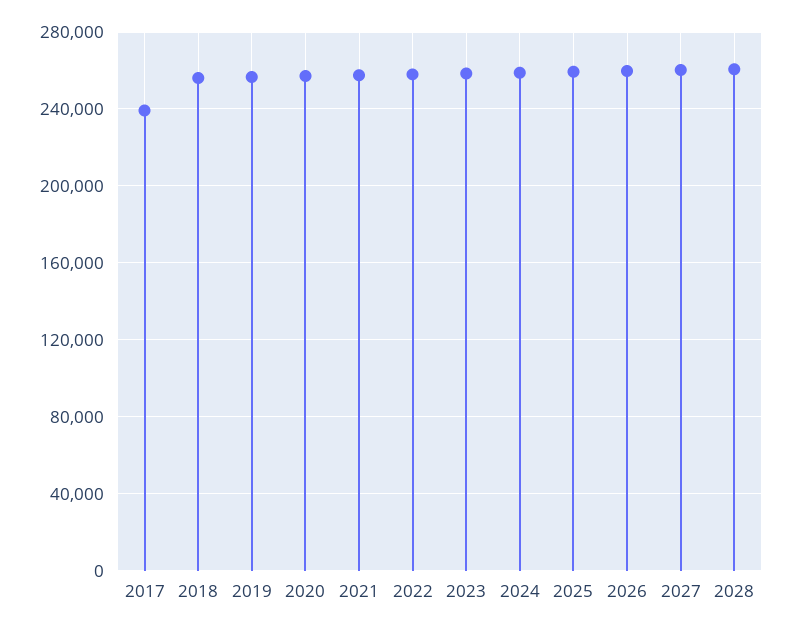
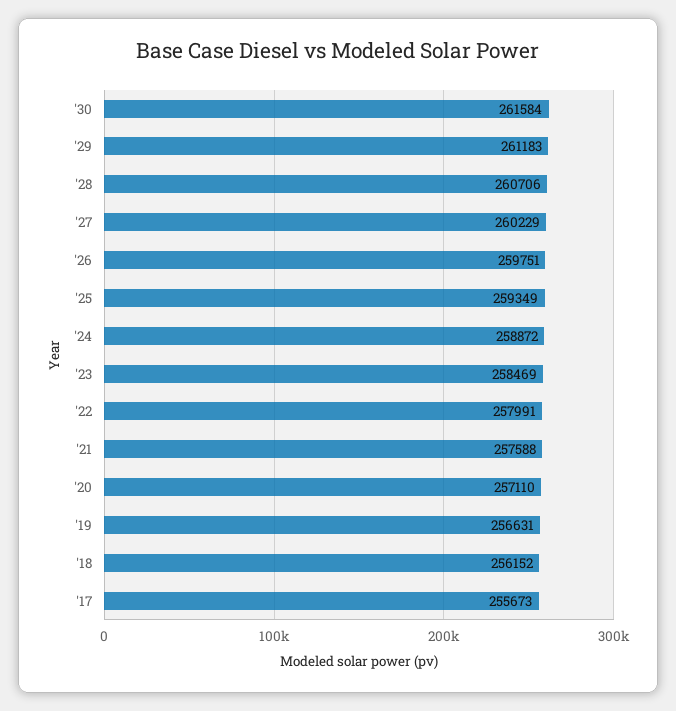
2017: 240000 -> 255673
'30: none -> 261584
'29: none -> 261183

